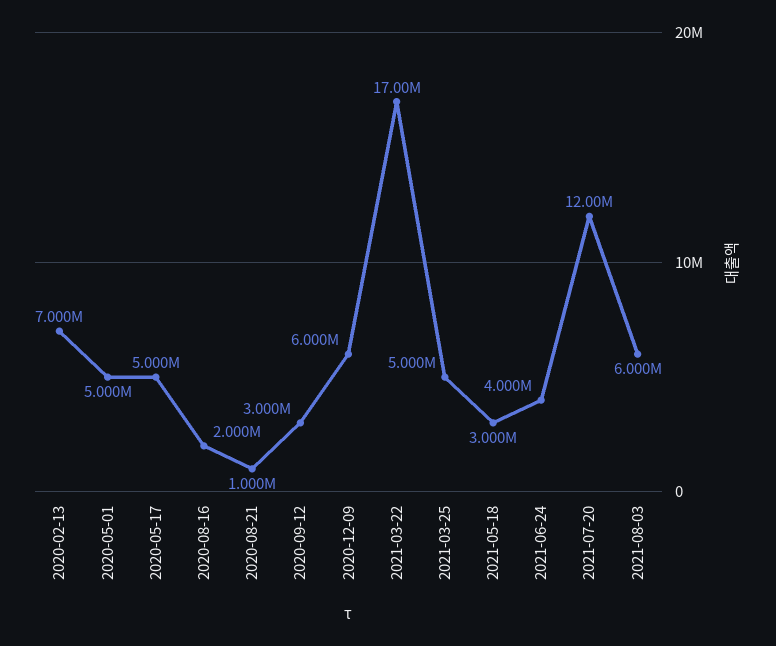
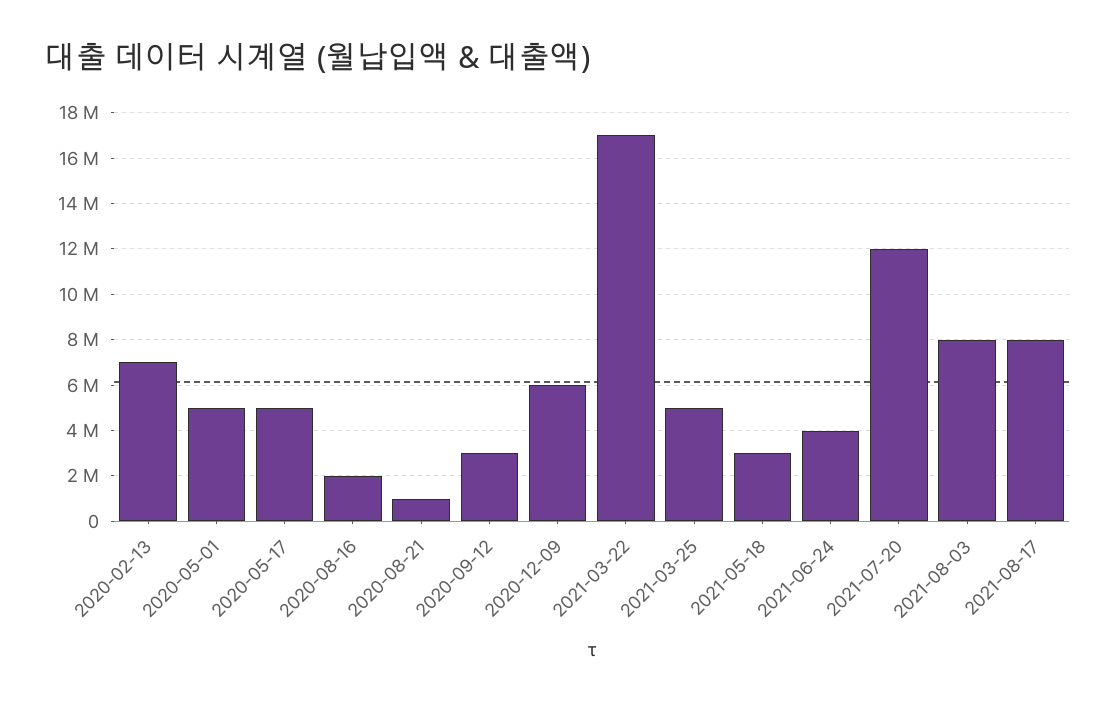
2021-08-03: 6000000 -> 8000000
2021-08-17: none -> 8000000

